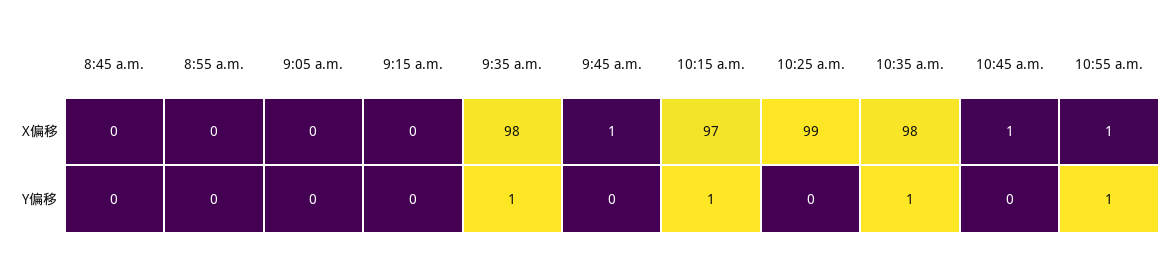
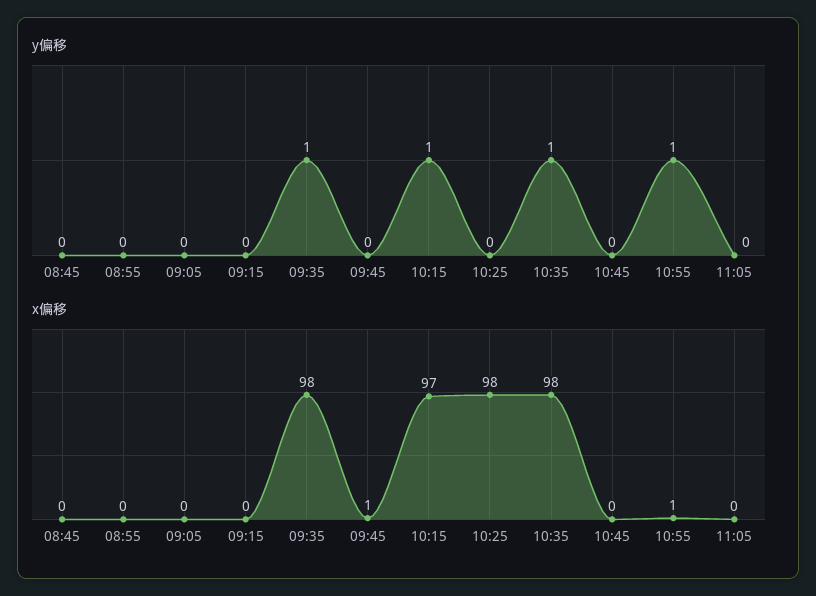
X偏移, 10:25 a.m.: 99 -> 98
X偏移, 10:45 a.m.: 1 -> 0
Y偏移, 11:05: none -> 0
X偏移, 11:05: none -> 0

